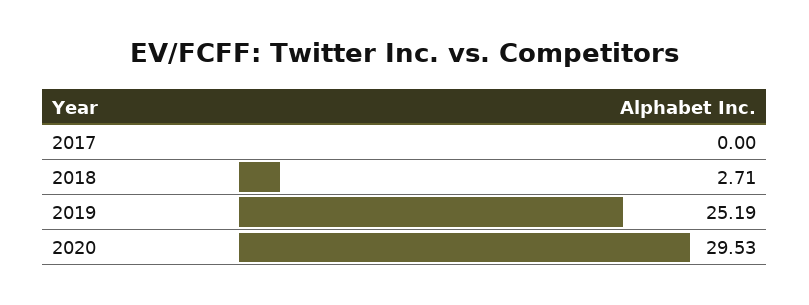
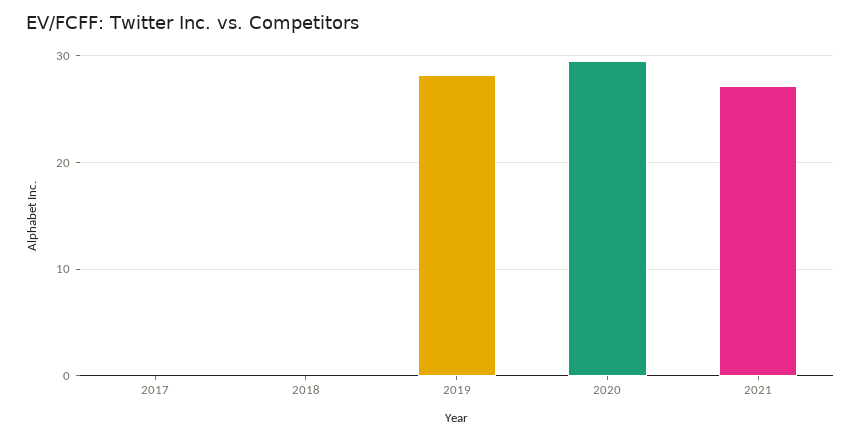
2018: 2.71 -> 0
2019: 25.19 -> 28
2021: none -> 27

